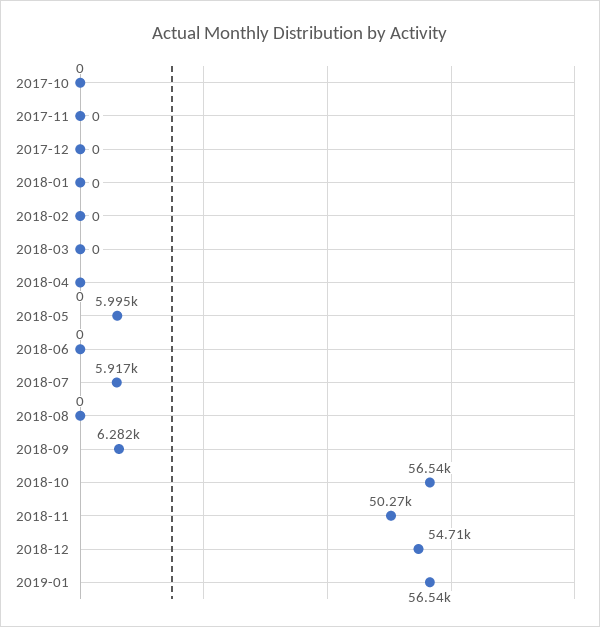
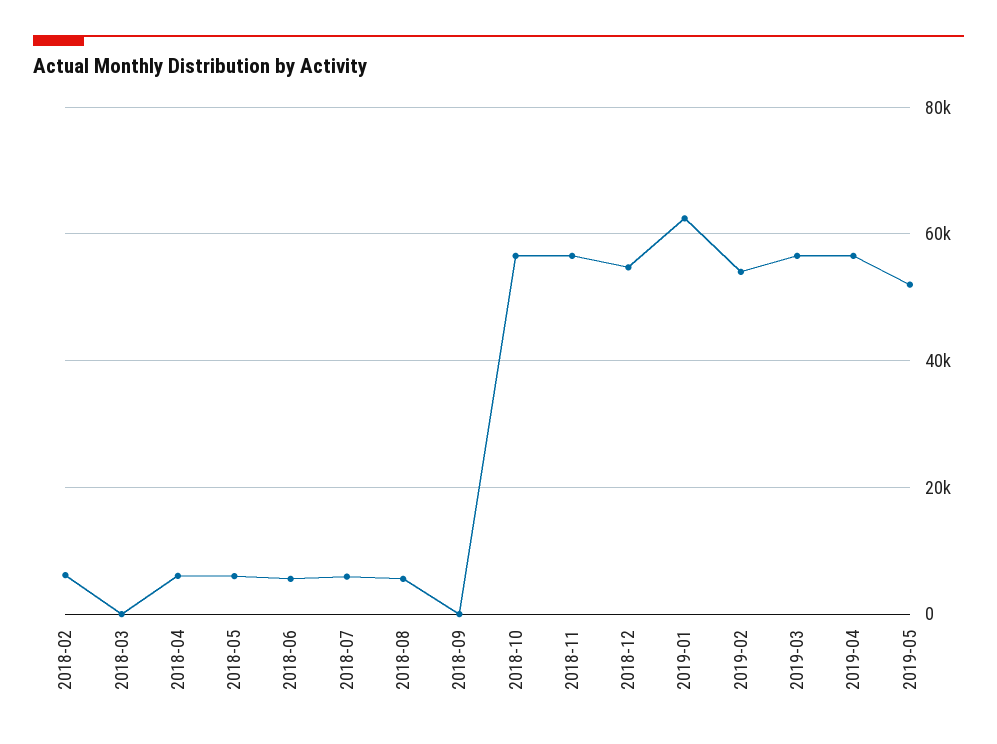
2017-10: 0 -> none
2017-11: 0 -> none
2017-12: 0 -> none
2018-01: 0 -> none
2018-02: 0 -> 6000
2018-04: 0 -> 6000
2018-06: 0 -> 6000
2018-08: 0 -> 6000
2018-09: 6282 -> 0
2018-11: 50270 -> 56000
2019-01: 56540 -> 62000
2019-02: none -> 54000
2019-03: none -> 56000
2019-04: none -> 56000
2019-05: none -> 52000

